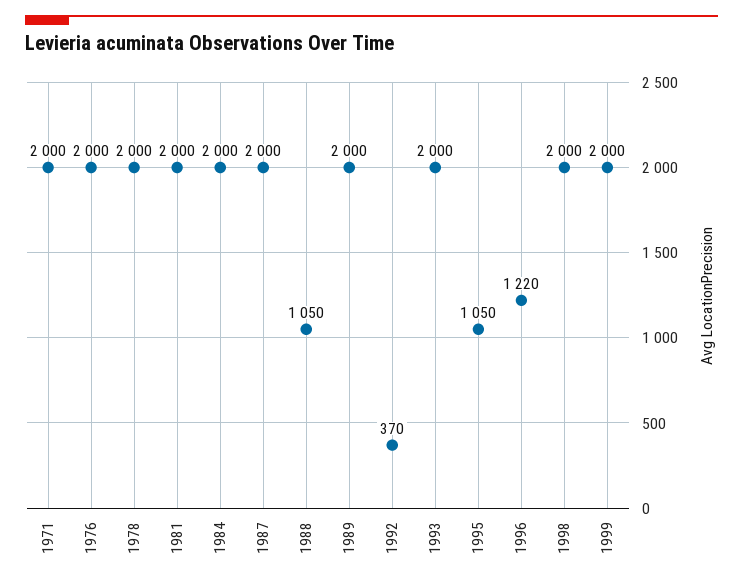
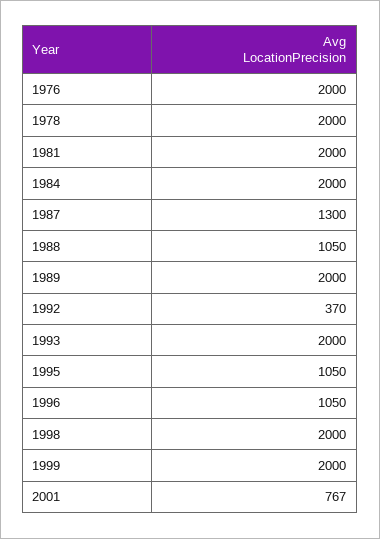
1971: 2000 -> none
1987: 2000 -> 1300
1996: 1220 -> 1050
2001: none -> 767

